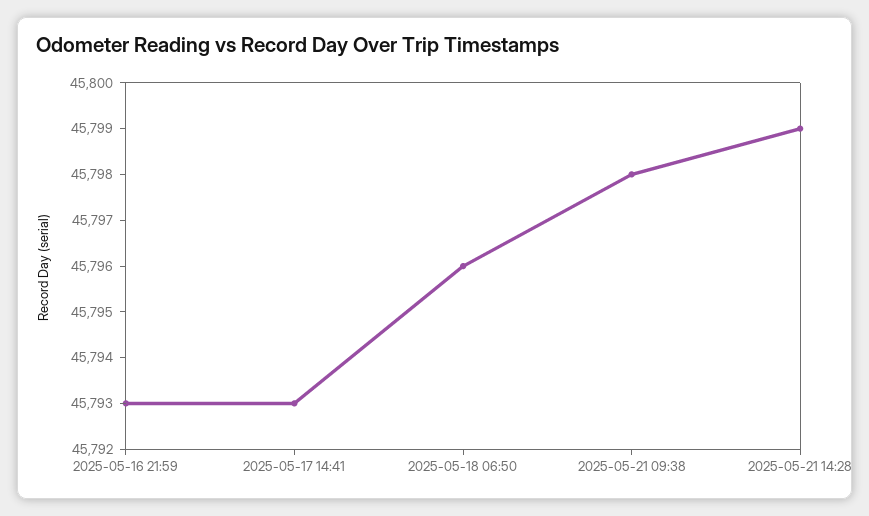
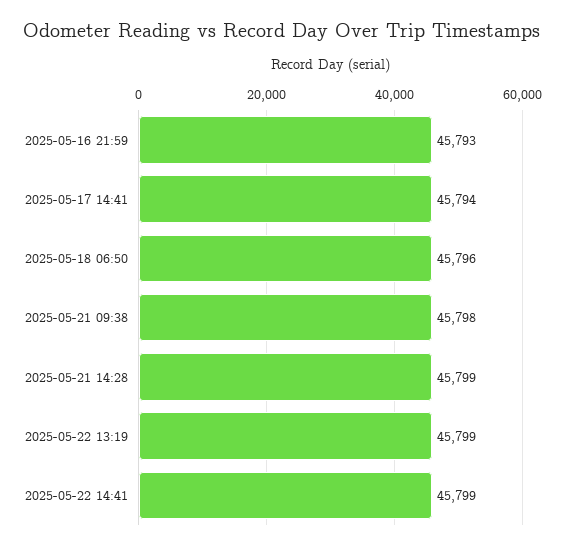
2025-05-17 14:41: 45793 -> 45794
2025-05-22 13:19: none -> 45799
2025-05-22 14:41: none -> 45799

